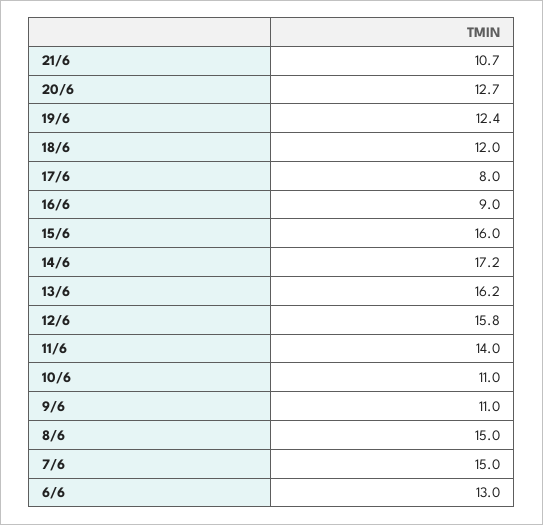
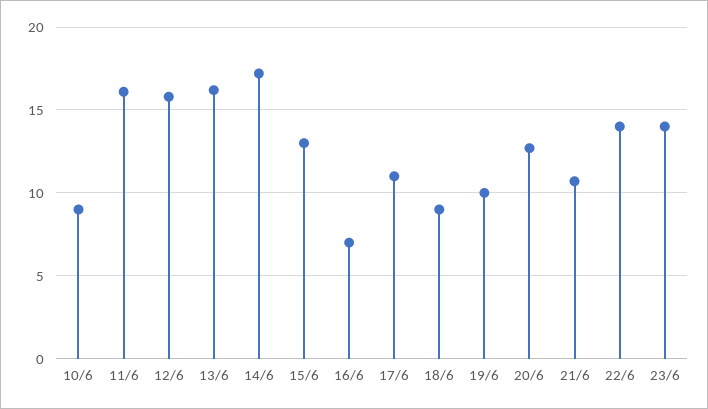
19/6: 12.4 -> 10
18/6: 12 -> 9
17/6: 8 -> 11
16/6: 9 -> 7
15/6: 16 -> 13
11/6: 14 -> 16
10/6: 11 -> 9
9/6: 11 -> none
8/6: 15 -> none
7/6: 15 -> none
6/6: 13 -> none
22/6: none -> 14
23/6: none -> 14

